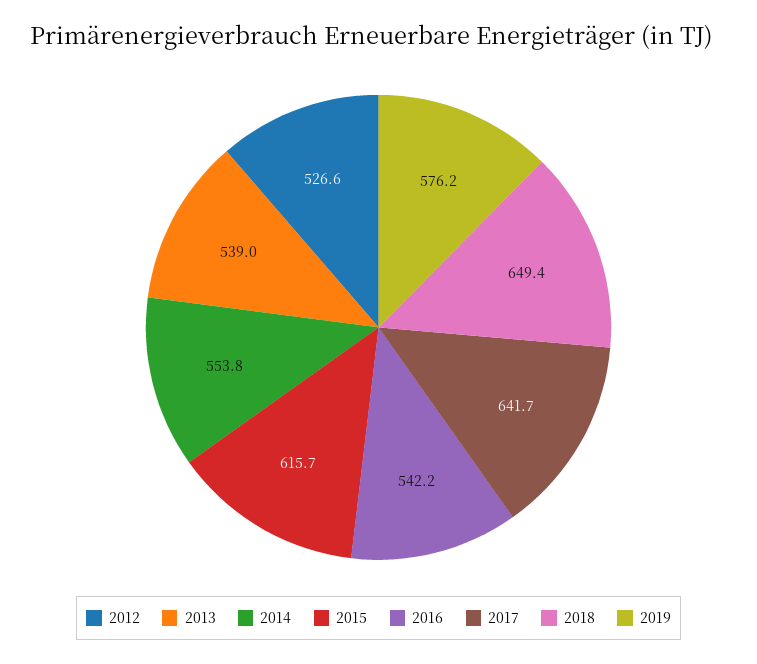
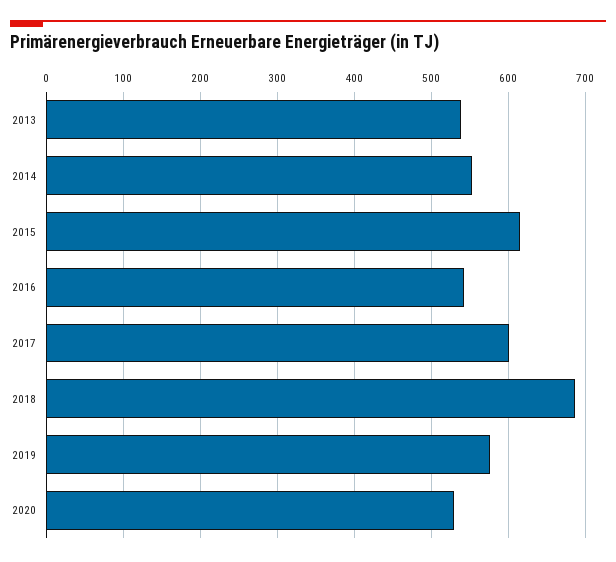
2012: 526.6 -> none
2017: 641.7 -> 600
2018: 649.4 -> 690
2020: none -> 530

